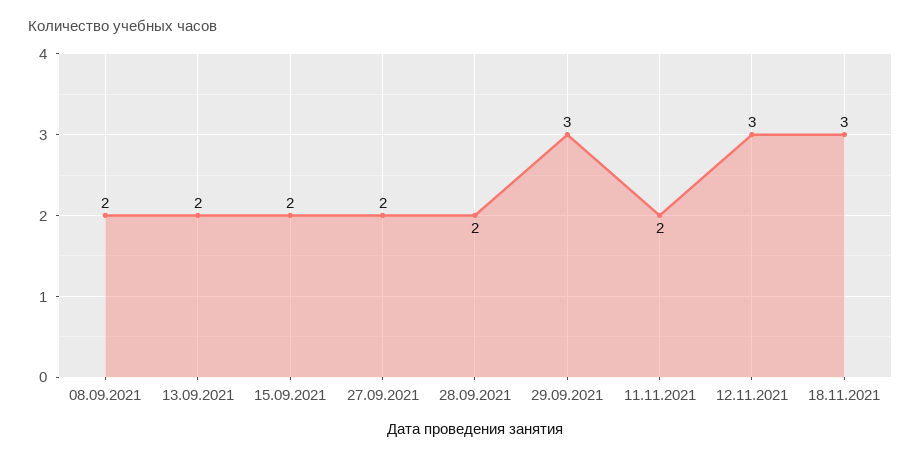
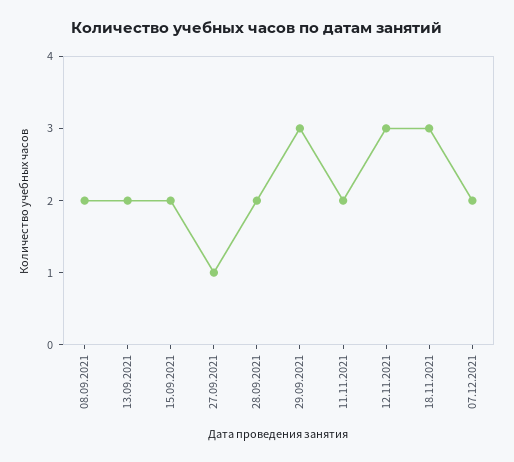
27.09.2021: 2 -> 1
07.12.2021: none -> 2

